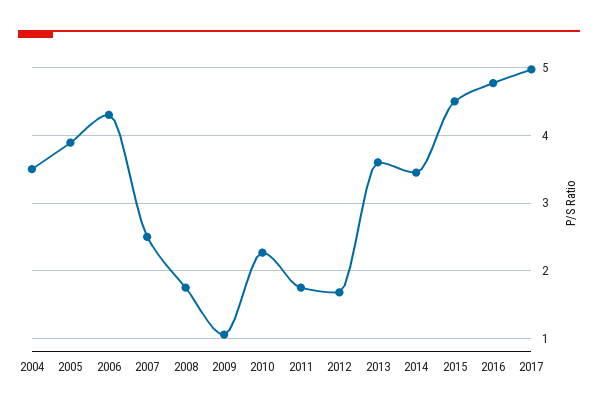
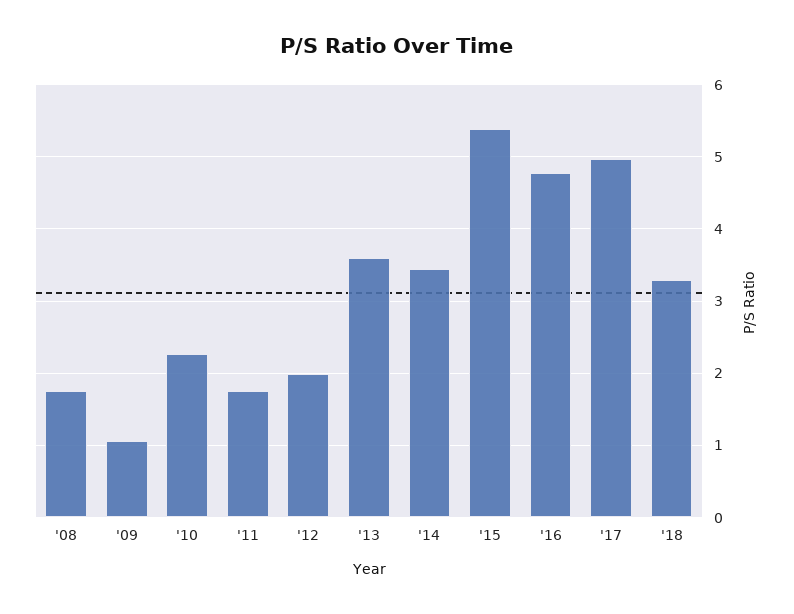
2004: 3.5 -> none
2005: 3.9 -> none
2006: 4.3 -> none
2007: 2.5 -> none
2012: 1.7 -> 2
2015: 4.5 -> 5.4
'18: none -> 3.3

